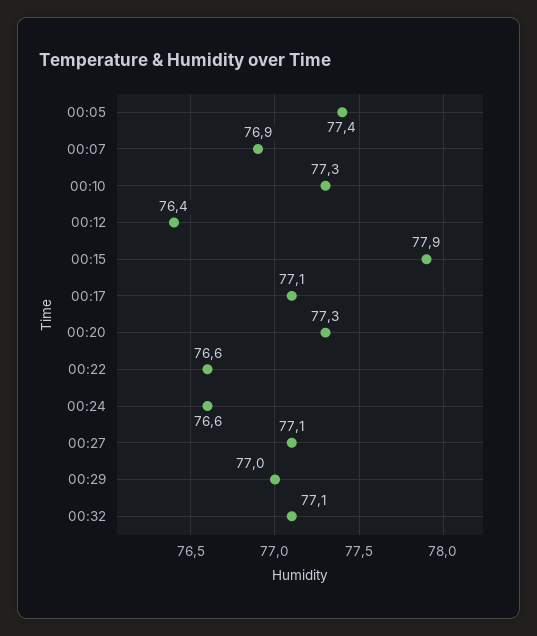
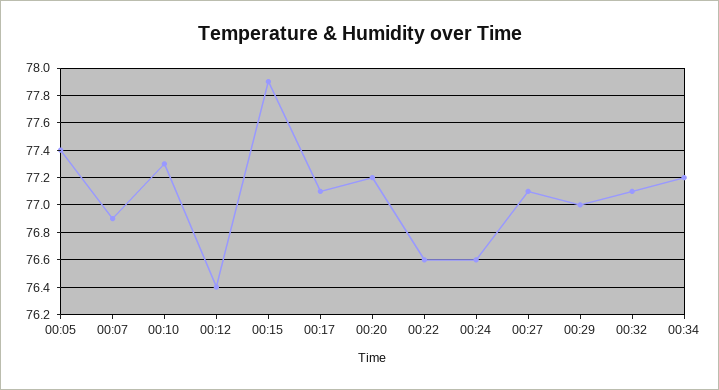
00:20: 77.3 -> 77.2
00:34: none -> 77.2

